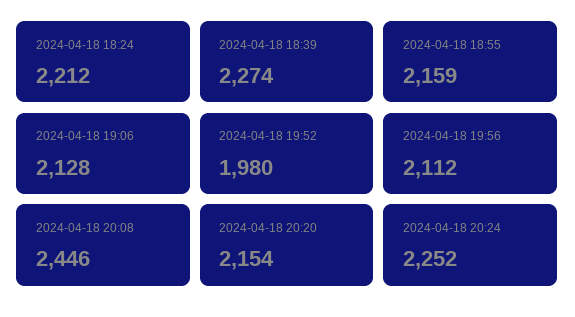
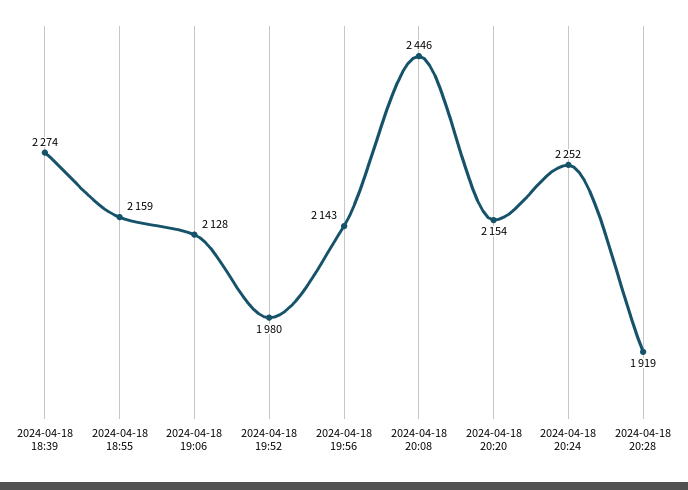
2024-04-18 18:24: 2212 -> none
2024-04-18 19:56: 2112 -> 2143
2024-04-18 20:28: none -> 1919

